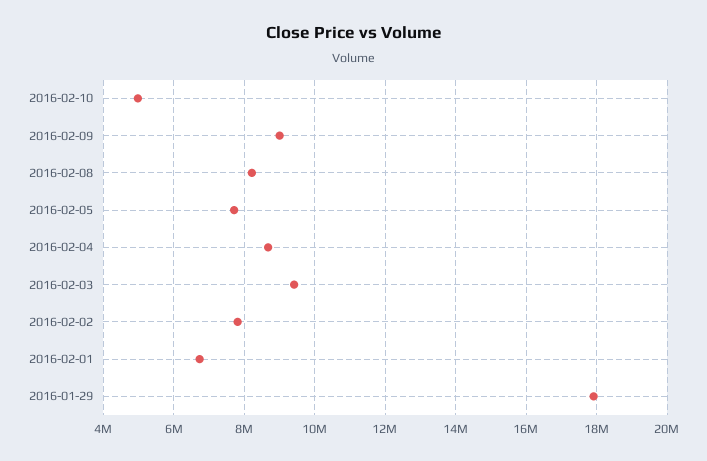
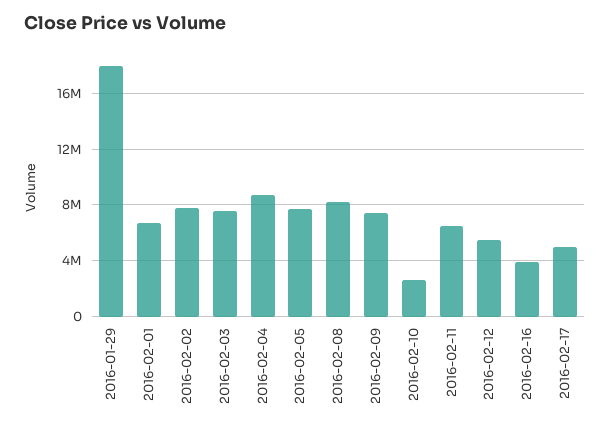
2016-02-10: 5000000 -> 2500000
2016-02-09: 9000000 -> 7500000
2016-02-03: 9400000 -> 7500000
2016-02-11: none -> 6500000
2016-02-12: none -> 5500000
2016-02-16: none -> 4000000
2016-02-17: none -> 5000000

